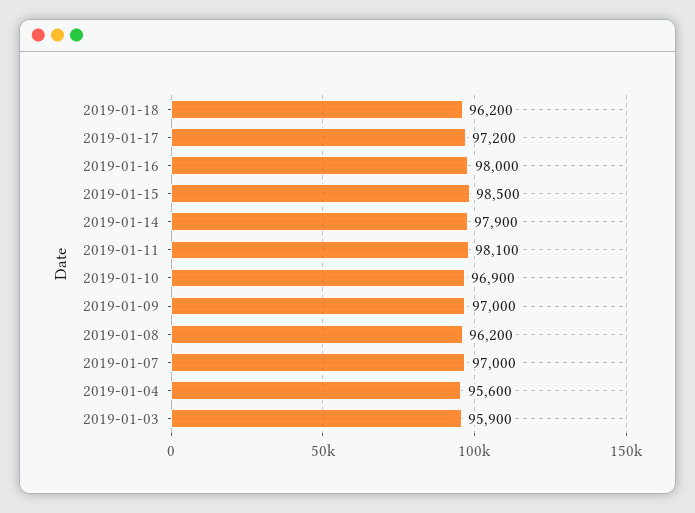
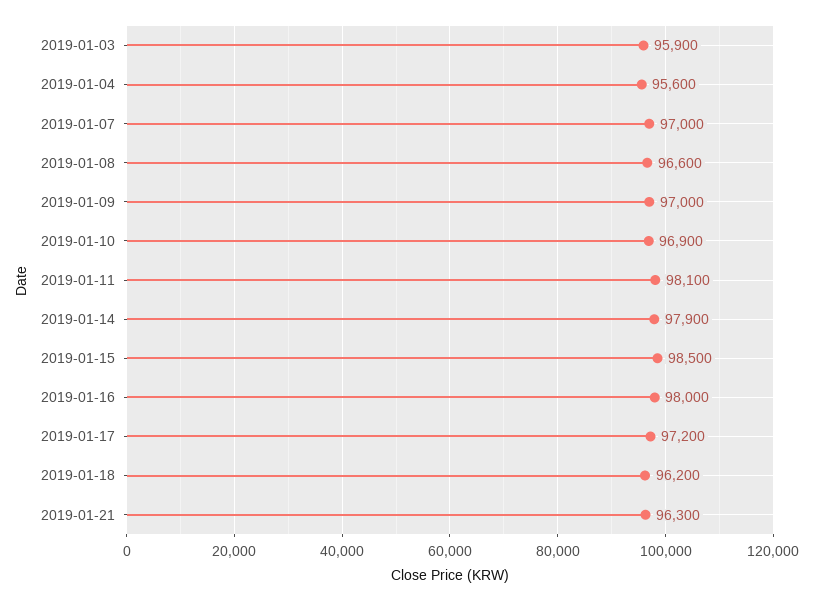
2019-01-08: 96200 -> 96600
2019-01-21: none -> 96300

